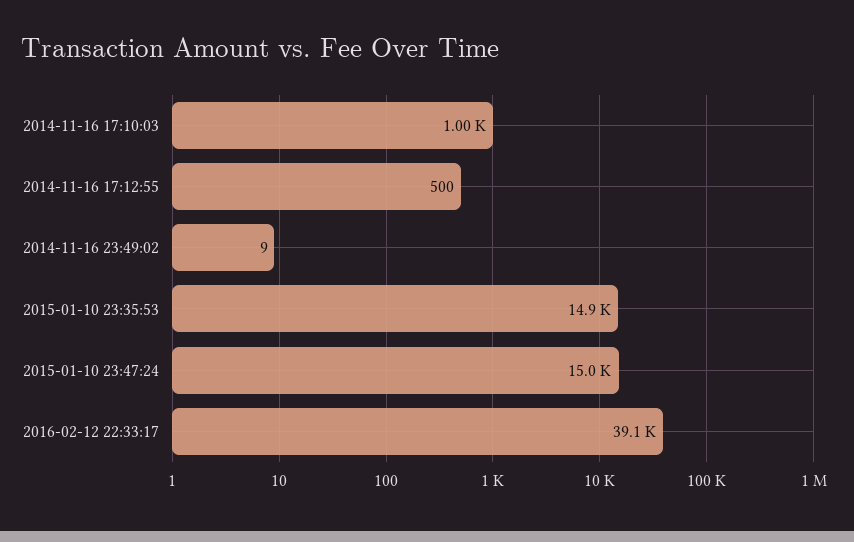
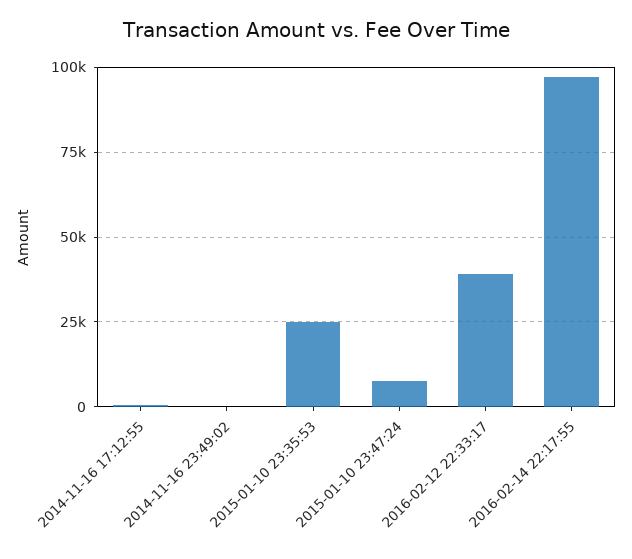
2014-11-16 17:10:03: 1000 -> none
2015-01-10 23:35:53: 14900 -> 25000
2015-01-10 23:47:24: 15000 -> 7500
2016-02-14 22:17:55: none -> 97500

